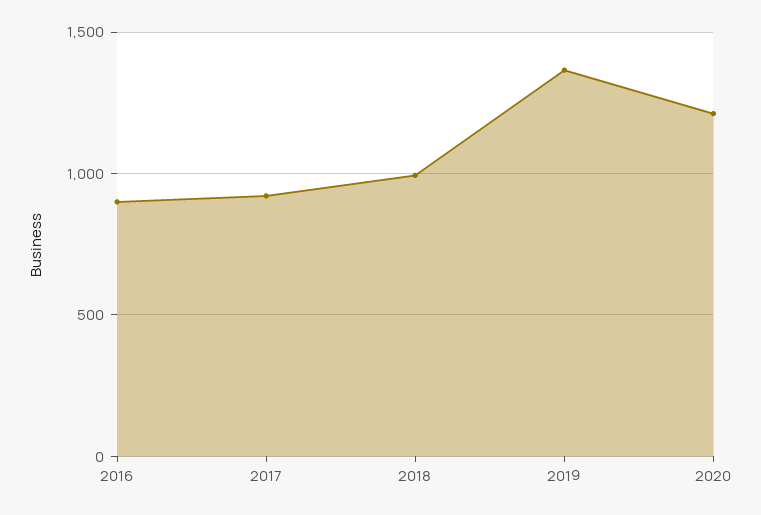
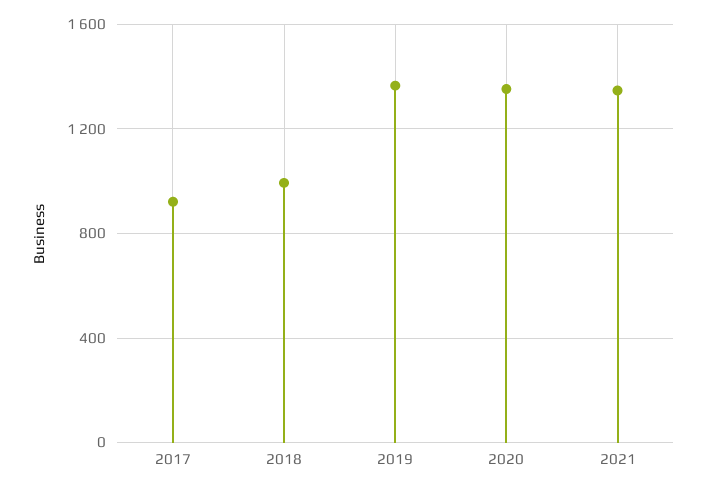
2016: 900 -> none
2020: 1200 -> 1350
2021: none -> 1350

